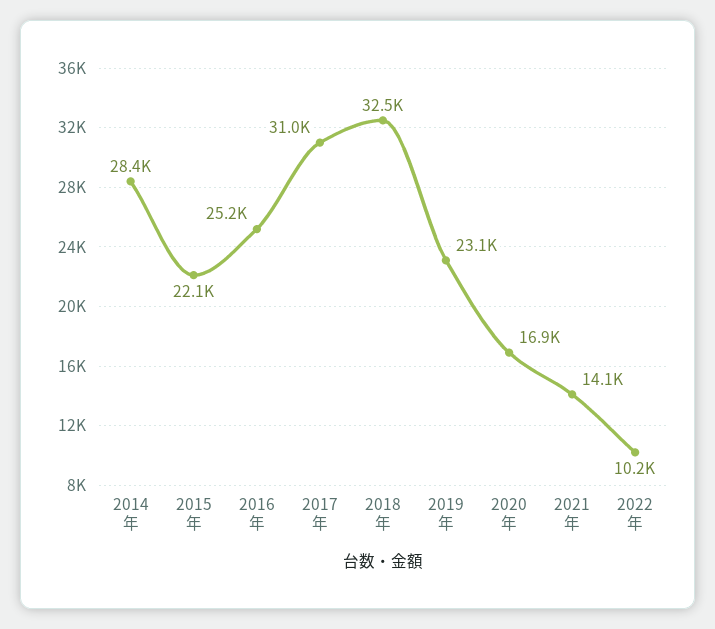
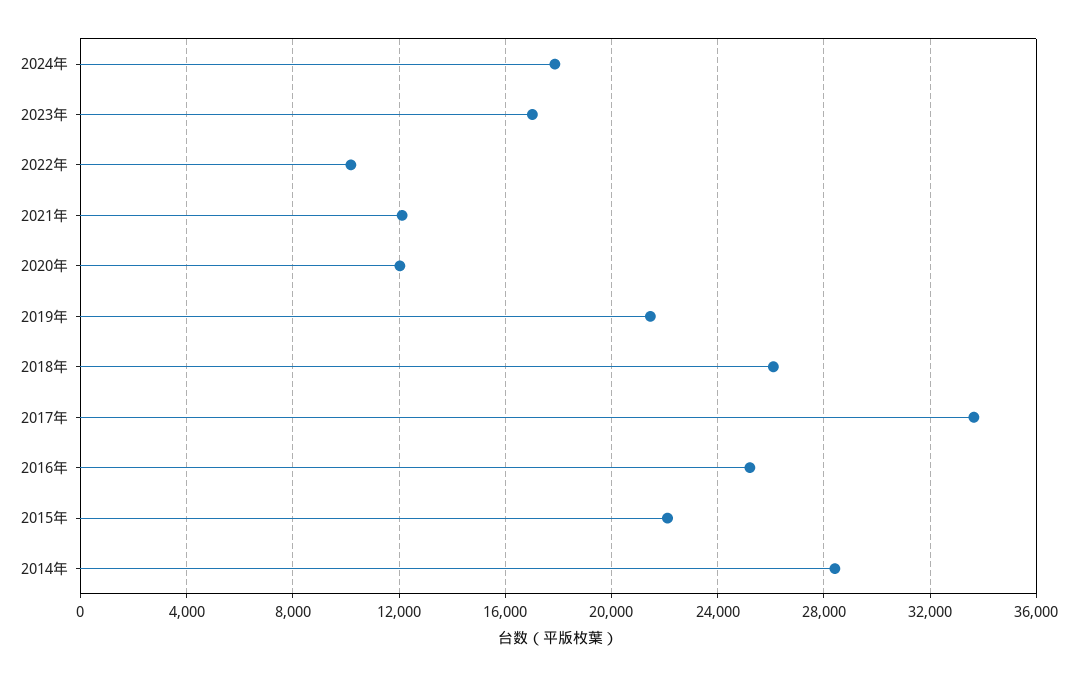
2017年: 31000 -> 33500
2018年: 32500 -> 26000
2019年: 23100 -> 21500
2020年: 16900 -> 12000
2021年: 14100 -> 12000
2024年: none -> 18000
2023年: none -> 17000

